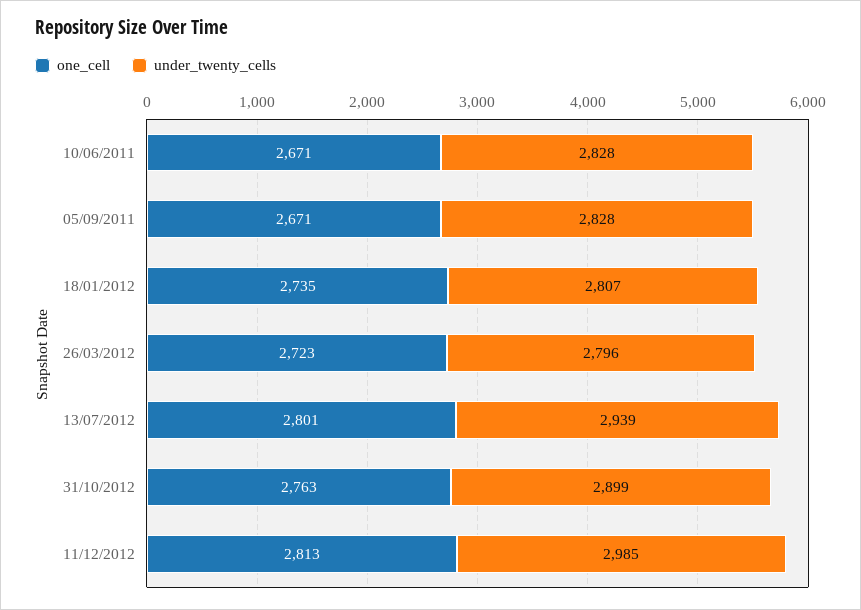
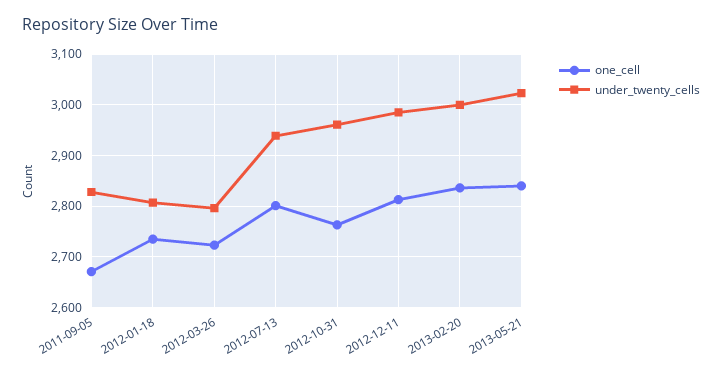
one_cell, 10/06/2011: 2671 -> none
under_twenty_cells, 10/06/2011: 2828 -> none
under_twenty_cells, 31/10/2012: 2899 -> 2960
one_cell, 2013-02-20: none -> 2840
under_twenty_cells, 2013-02-20: none -> 3000
one_cell, 2013-05-21: none -> 2840
under_twenty_cells, 2013-05-21: none -> 3020

